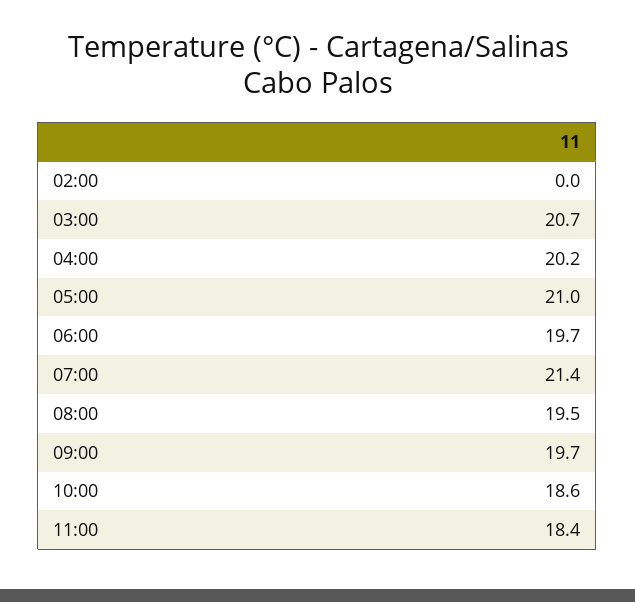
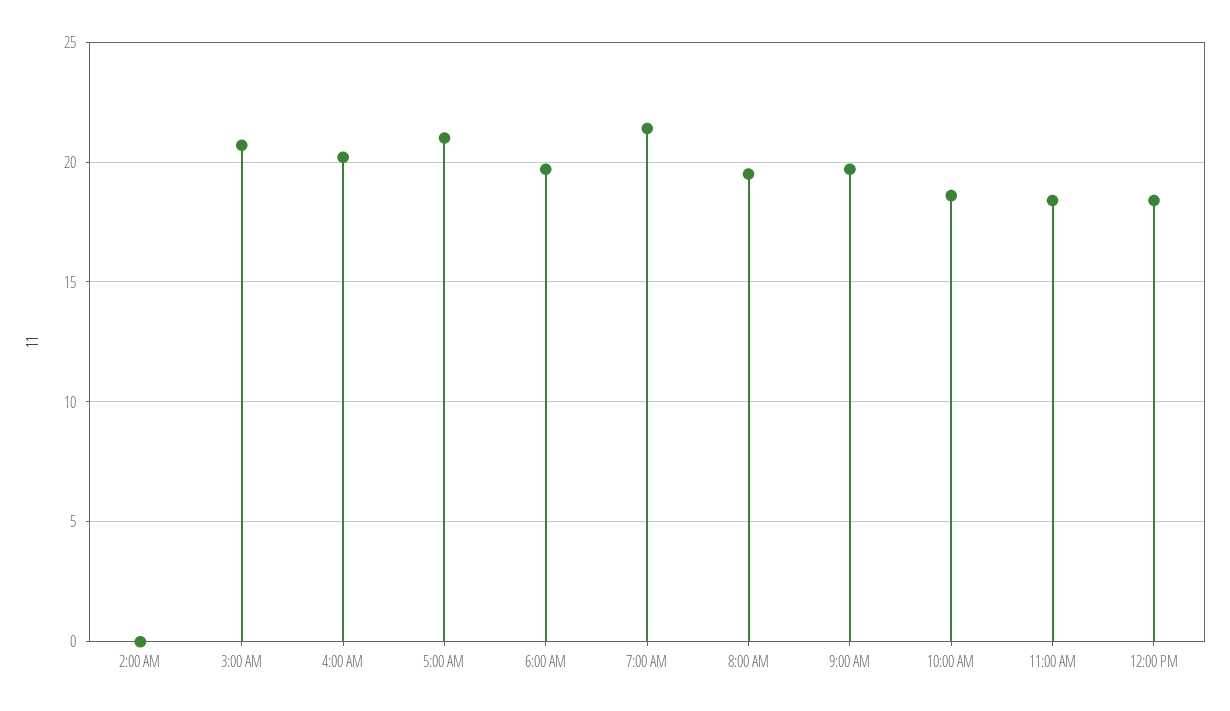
12:00 PM: none -> 18.5

